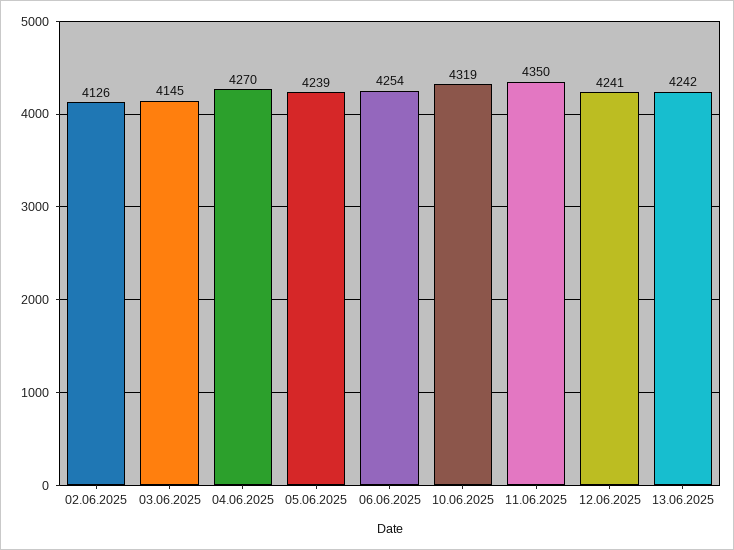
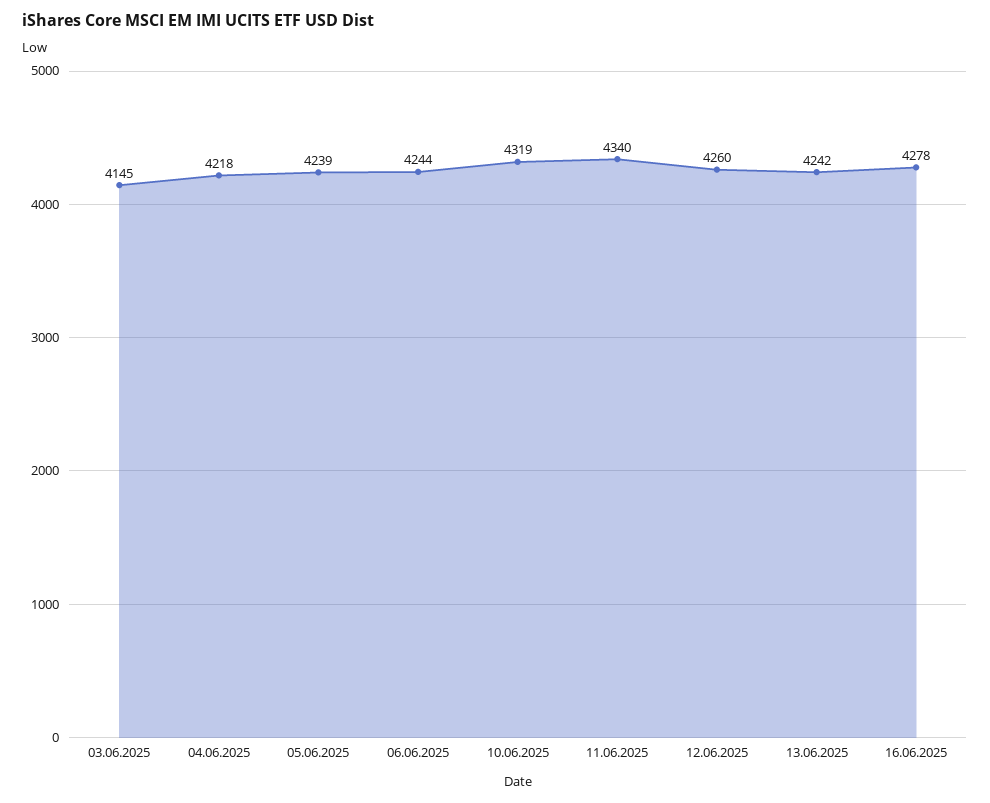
02.06.2025: 4126 -> none
04.06.2025: 4270 -> 4218
06.06.2025: 4254 -> 4244
11.06.2025: 4350 -> 4340
12.06.2025: 4241 -> 4260
16.06.2025: none -> 4278

